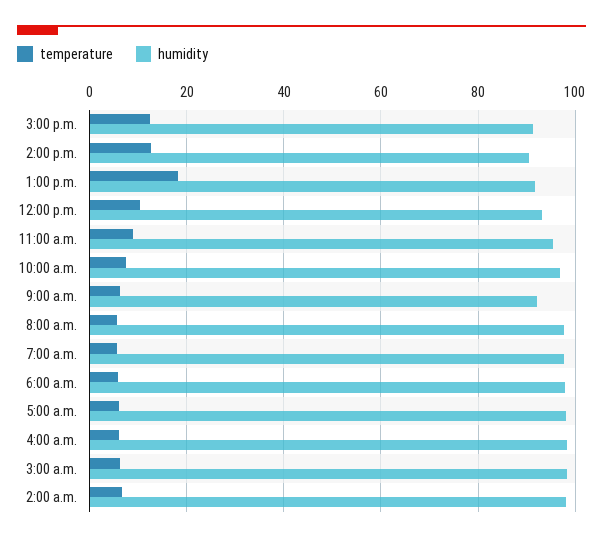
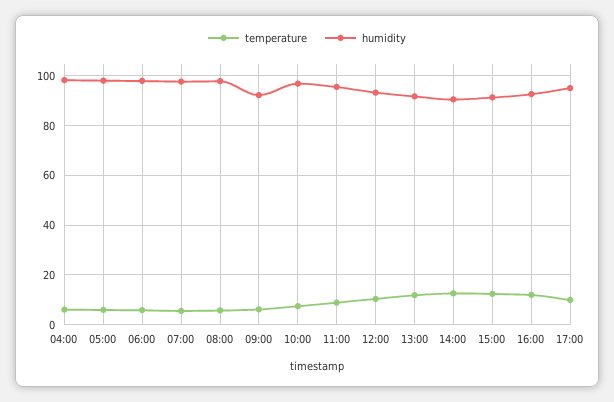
temperature, 1:00 p.m.: 18 -> 12.5
temperature, 3:00 a.m.: 6 -> none
humidity, 3:00 a.m.: 98 -> none
temperature, 2:00 a.m.: 6 -> none
humidity, 2:00 a.m.: 98 -> none
temperature, 16:00: none -> 12.5
humidity, 16:00: none -> 92.5
temperature, 17:00: none -> 10
humidity, 17:00: none -> 95

